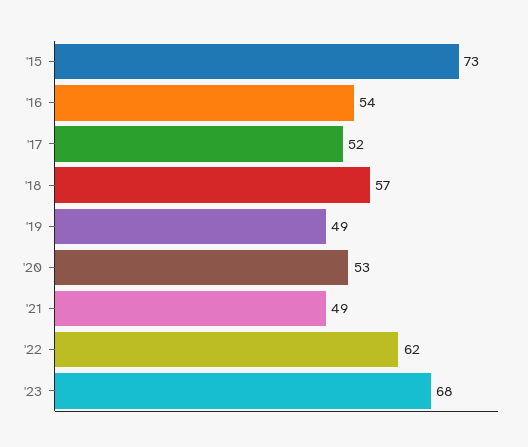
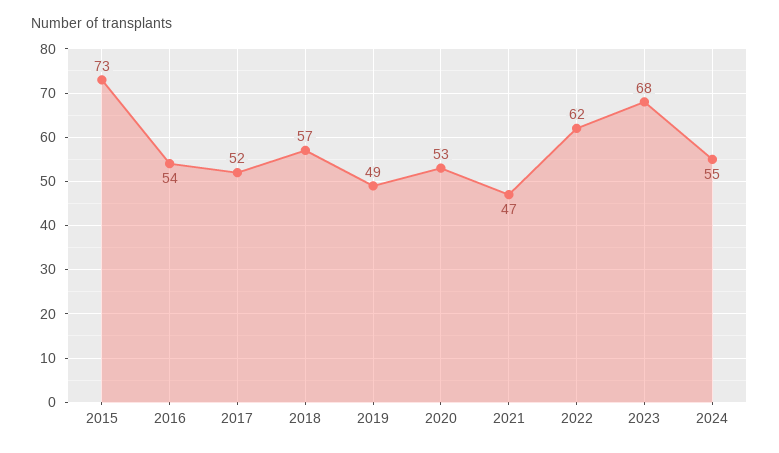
'21: 49 -> 47
2024: none -> 55

